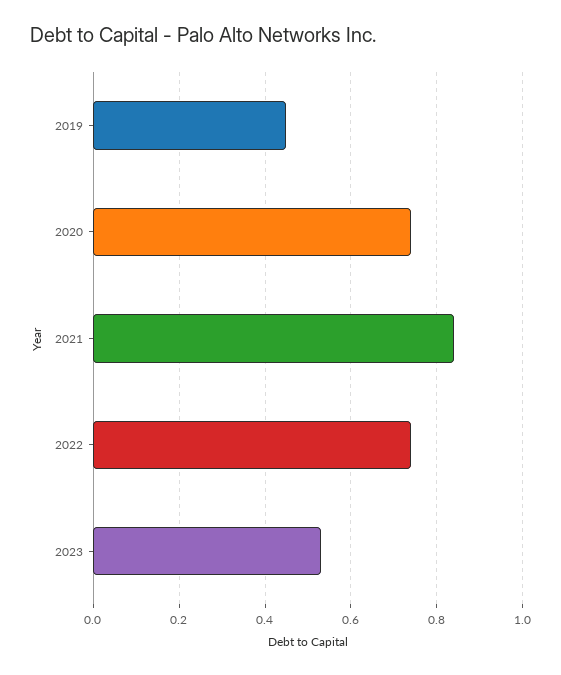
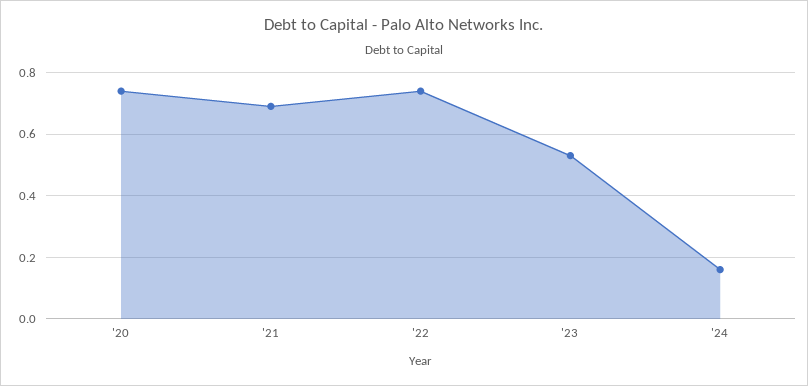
2019: 0.45 -> none
2021: 0.85 -> 0.7
'24: none -> 0.15

